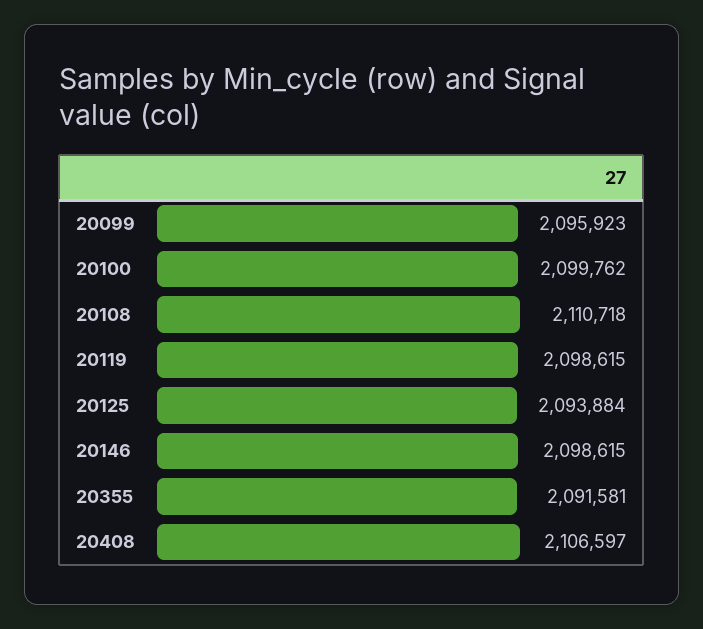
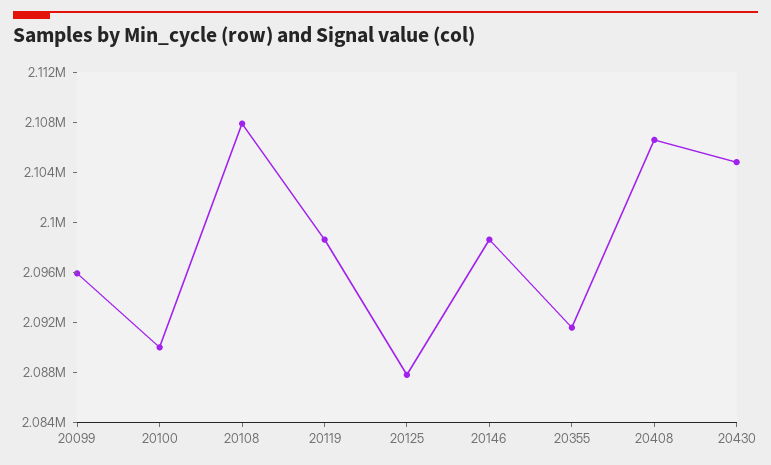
20100: 2099762 -> 2090000
20108: 2110718 -> 2108000
20125: 2093884 -> 2088000
20430: none -> 2105000

